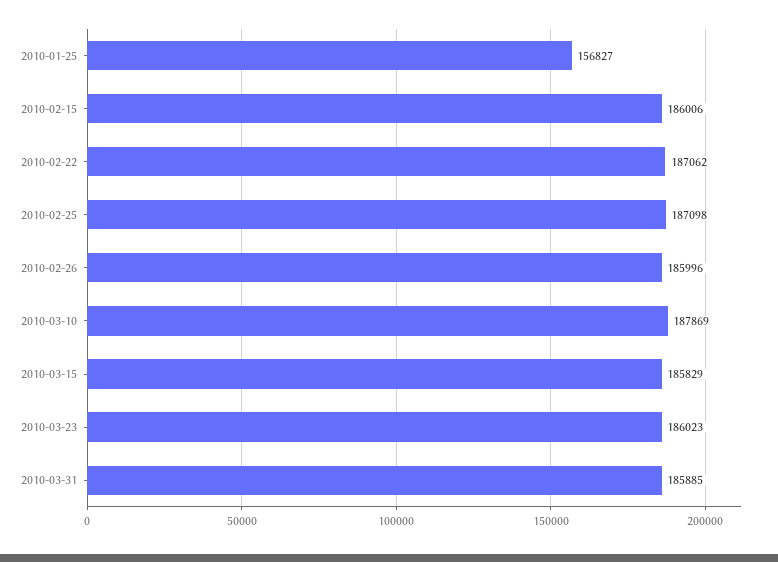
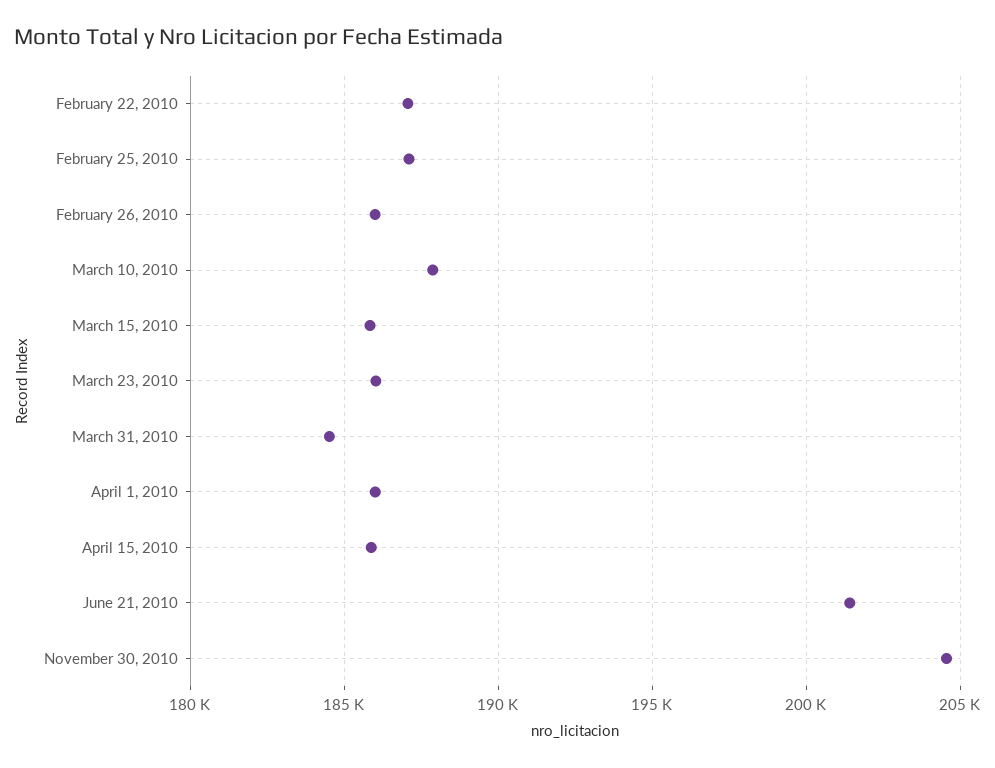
2010-01-25: 156827 -> none
2010-02-15: 186006 -> none
2010-03-31: 185885 -> 184500
April 1, 2010: none -> 186000
April 15, 2010: none -> 186000
June 21, 2010: none -> 201500
November 30, 2010: none -> 204500

